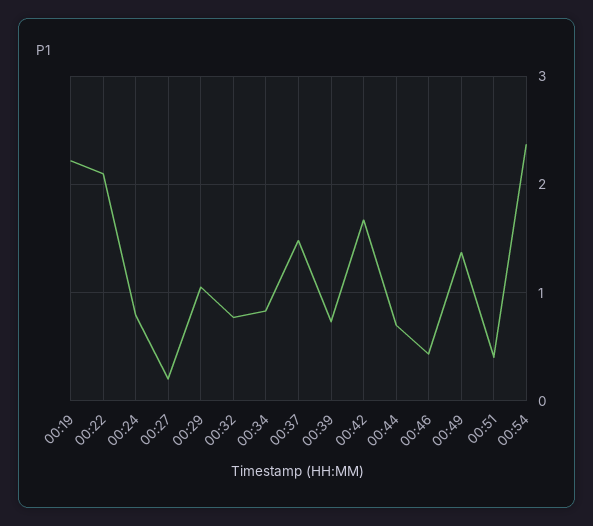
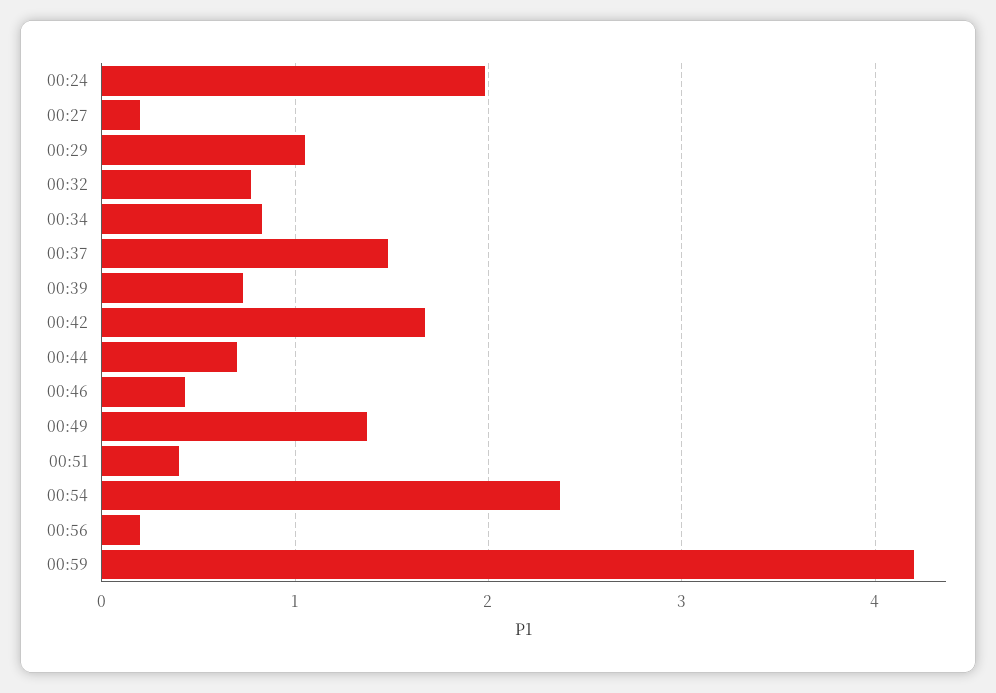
00:19: 2.2 -> none
00:22: 2.1 -> none
00:24: 0.8 -> 2
00:56: none -> 0.2
00:59: none -> 4.2

